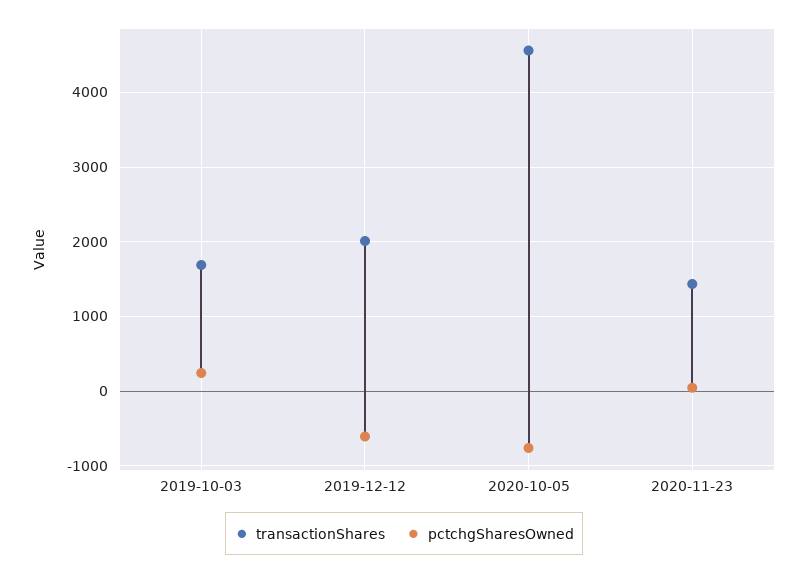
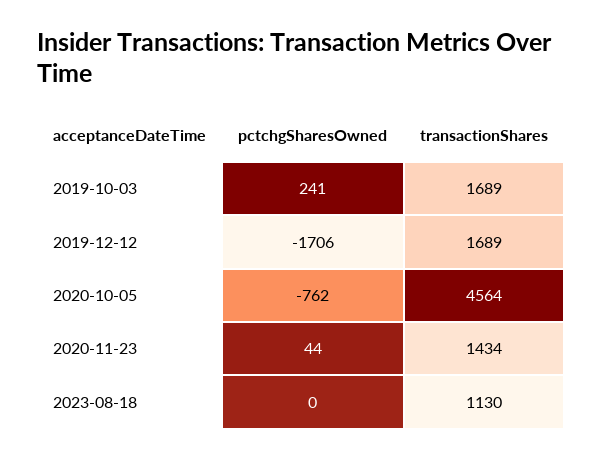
transactionShares, 2019-12-12: 2000 -> 1689
pctchgSharesOwned, 2019-12-12: -600 -> -1706
pctchgSharesOwned, 2023-08-18: none -> 0
transactionShares, 2023-08-18: none -> 1130

